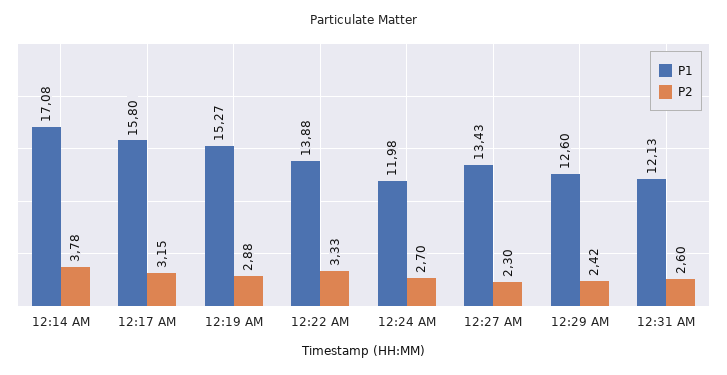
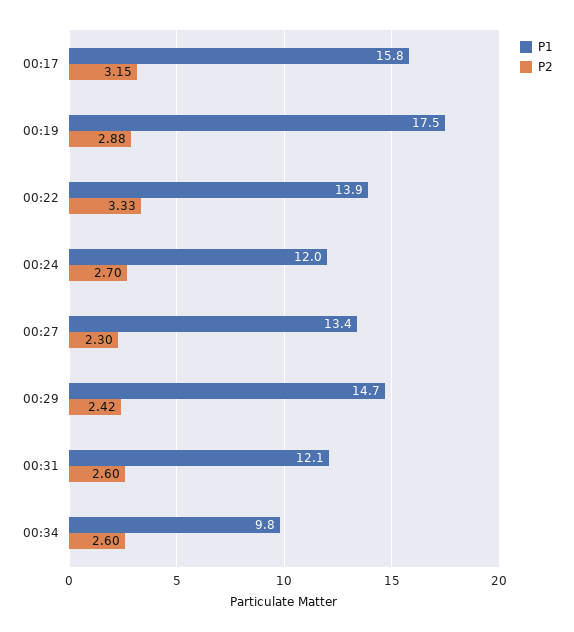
P1, 12:14 AM: 17.08 -> none
P2, 12:14 AM: 3.78 -> none
P1, 12:19 AM: 15.27 -> 17.5
P1, 12:29 AM: 12.6 -> 14.7
P1, 00:34: none -> 9.8
P2, 00:34: none -> 2.6

